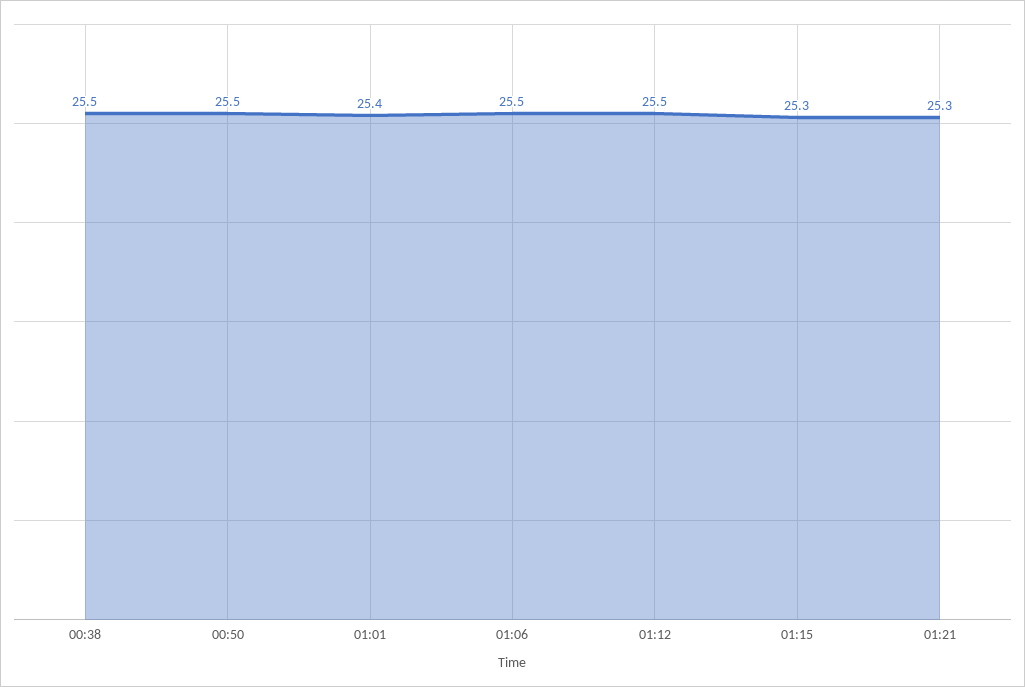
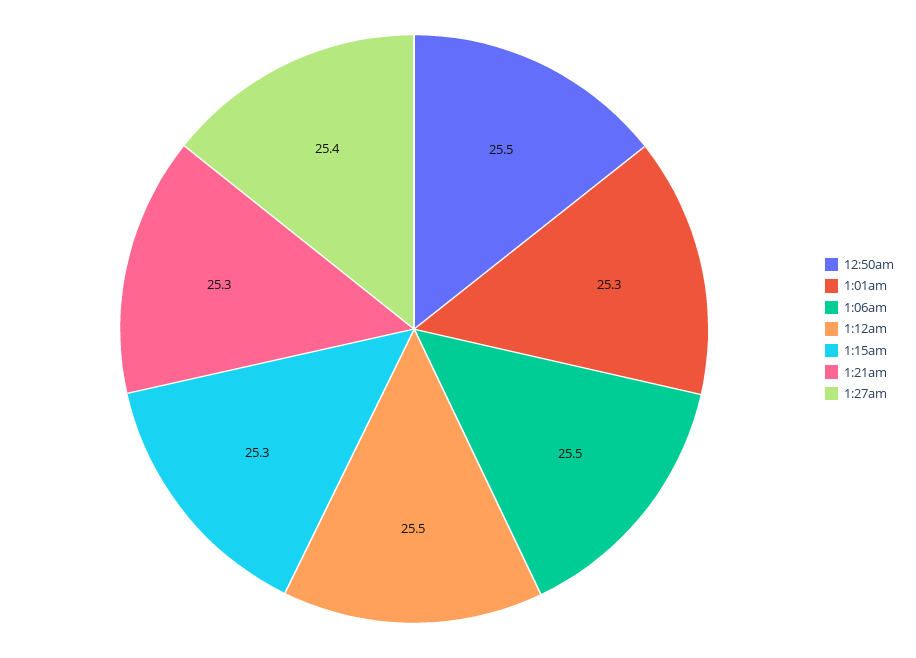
00:38: 25.5 -> none
01:01: 25.4 -> 25.3
1:27am: none -> 25.4

